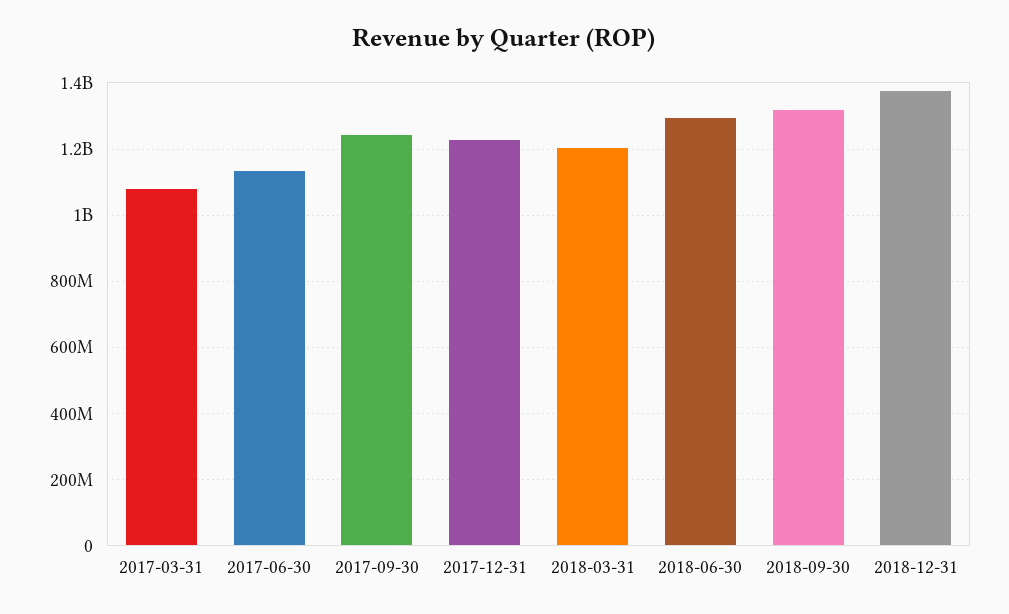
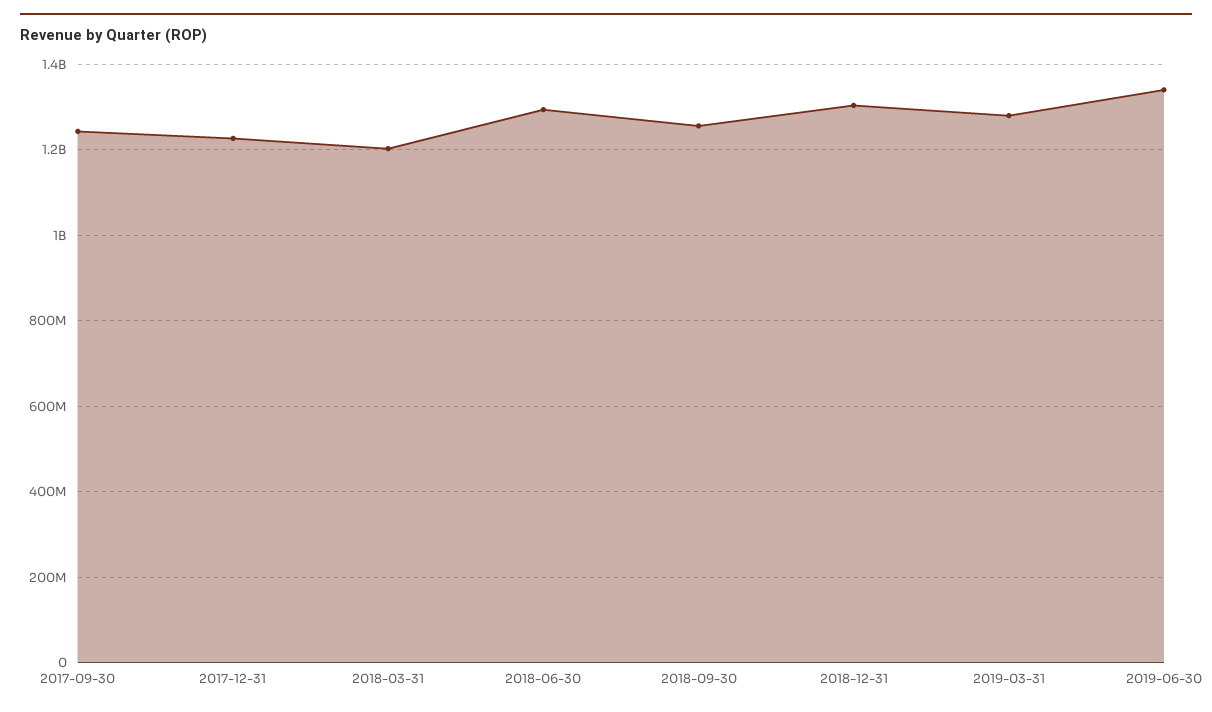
2017-03-31: 1080000000 -> none
2017-06-30: 1140000000 -> none
2018-09-30: 1320000000 -> 1260000000
2018-12-31: 1380000000 -> 1300000000
2019-03-31: none -> 1280000000
2019-06-30: none -> 1340000000

